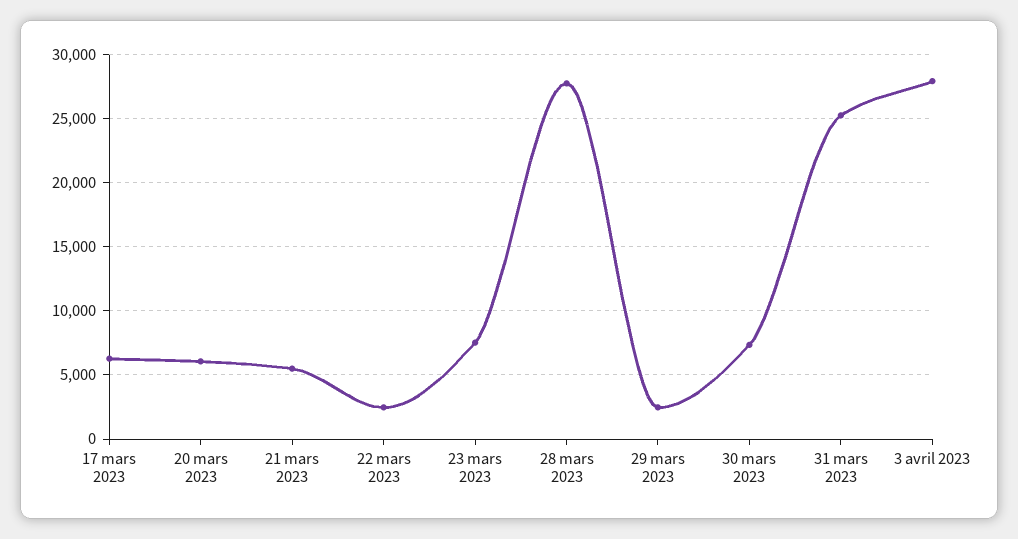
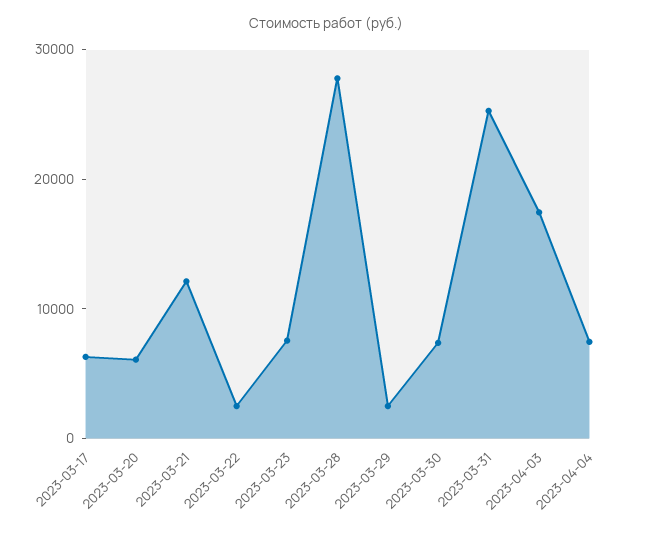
21 mars 2023: 5500 -> 12000
3 avril 2023: 28000 -> 18000
2023-04-04: none -> 8000

